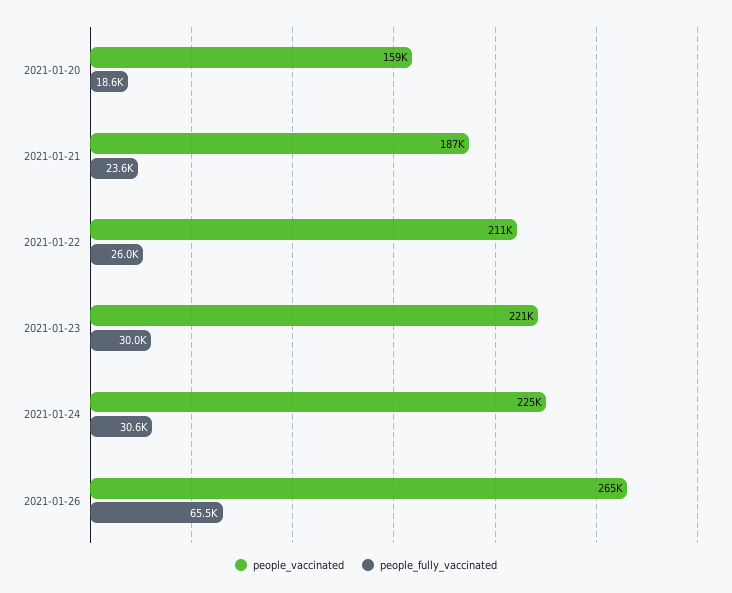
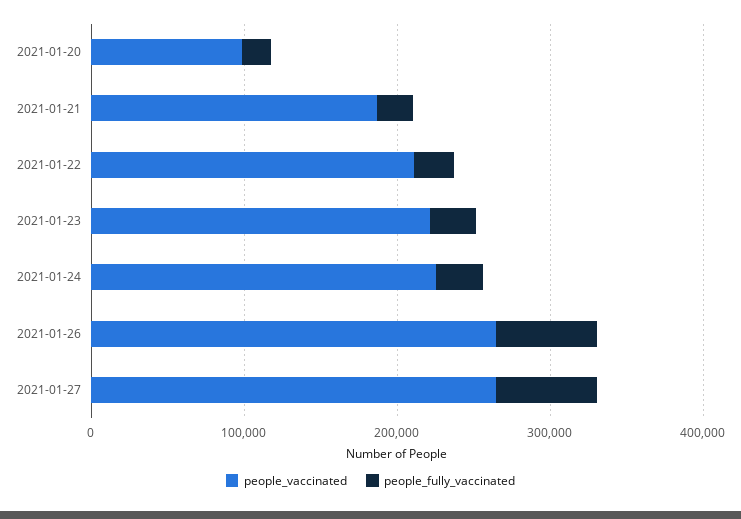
people_vaccinated, 2021-01-20: 159000 -> 100000
people_vaccinated, 2021-01-27: none -> 260000
people_fully_vaccinated, 2021-01-27: none -> 60000

